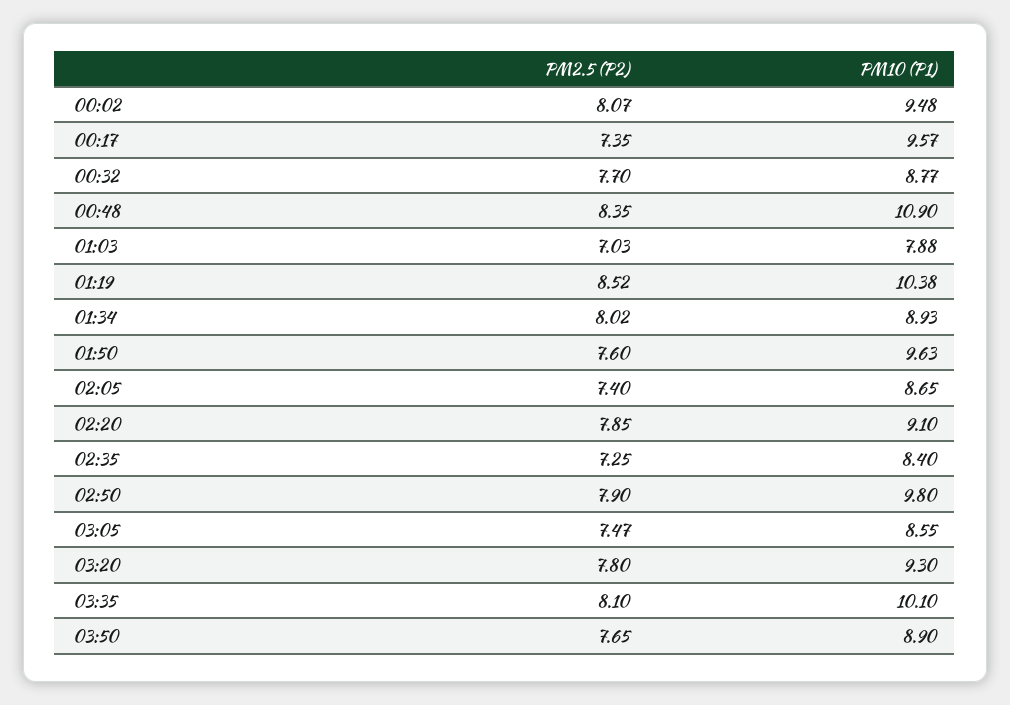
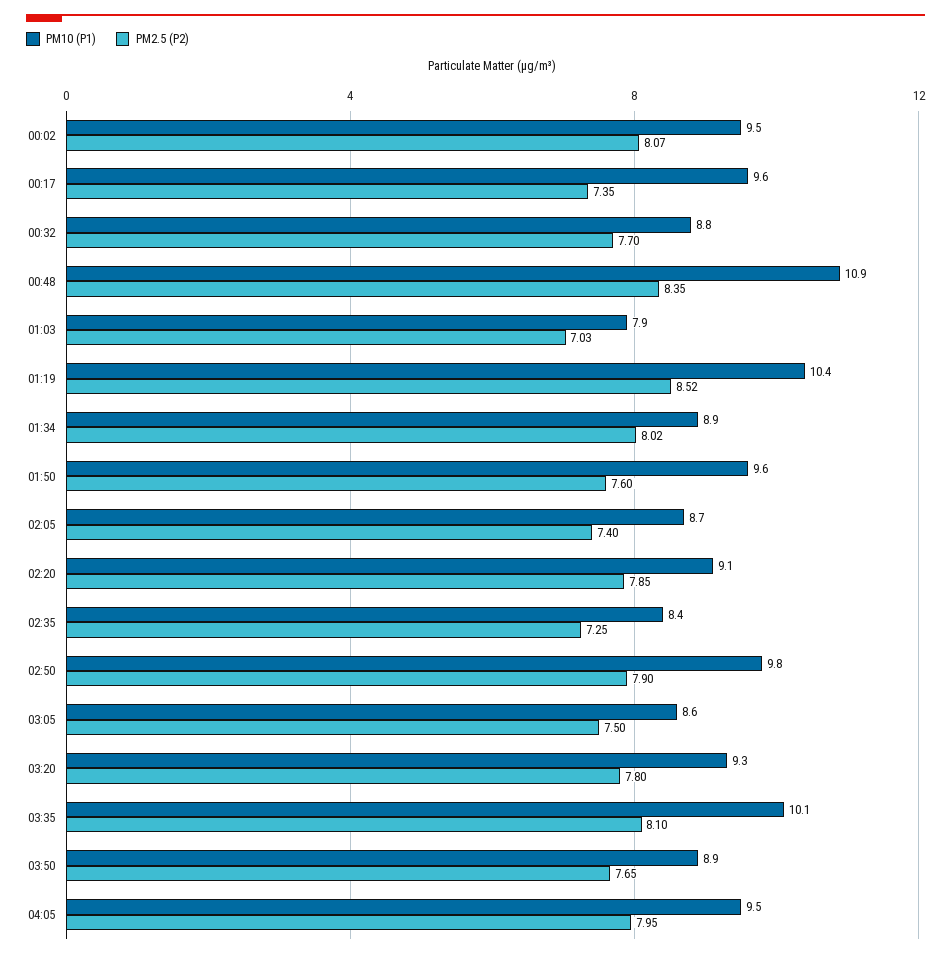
PM2.5 (P2), 03:05: 7.47 -> 7.5
PM10 (P1), 04:05: none -> 9.5
PM2.5 (P2), 04:05: none -> 7.95

